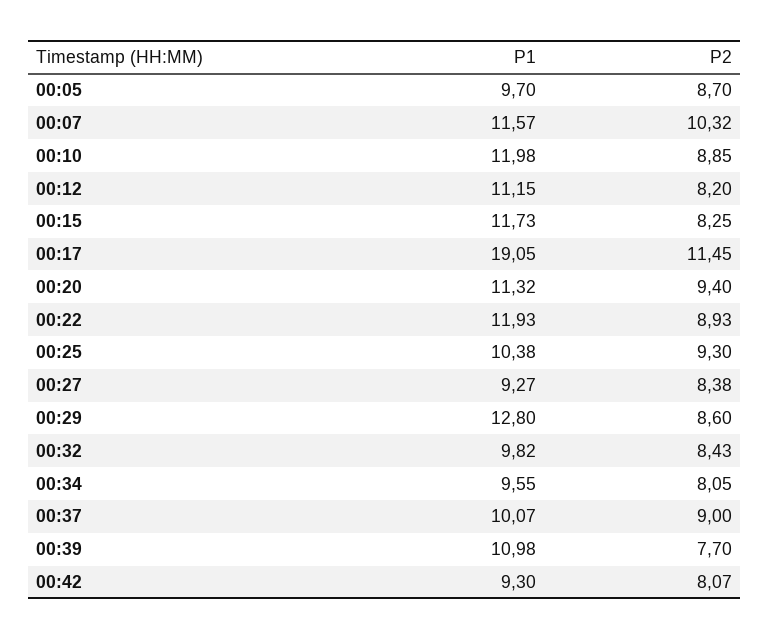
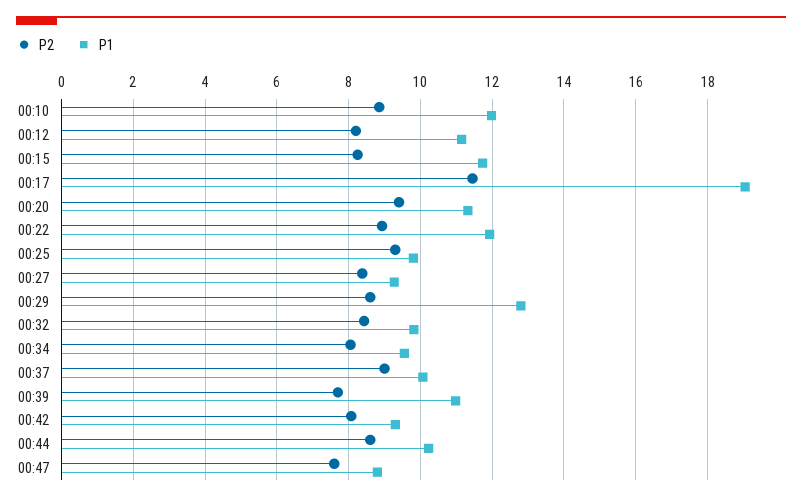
P1, 00:05: 9.7 -> none
P2, 00:05: 8.7 -> none
P1, 00:07: 11.57 -> none
P2, 00:07: 10.32 -> none
P1, 00:25: 10.38 -> 9.8
P2, 00:44: none -> 8.6
P1, 00:44: none -> 10.2
P2, 00:47: none -> 7.6
P1, 00:47: none -> 8.8

